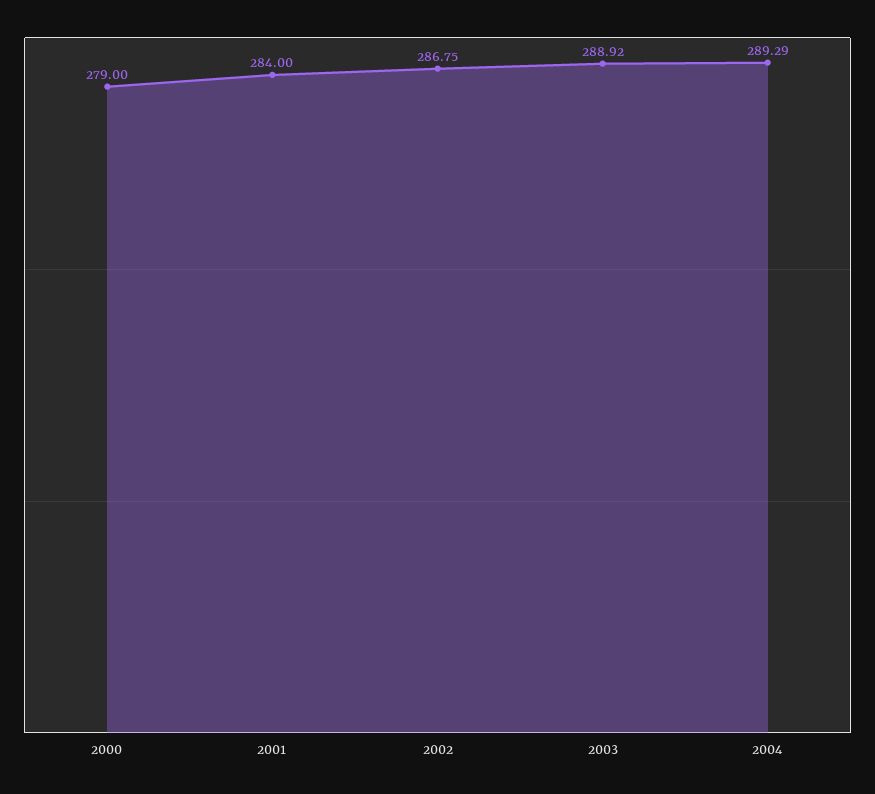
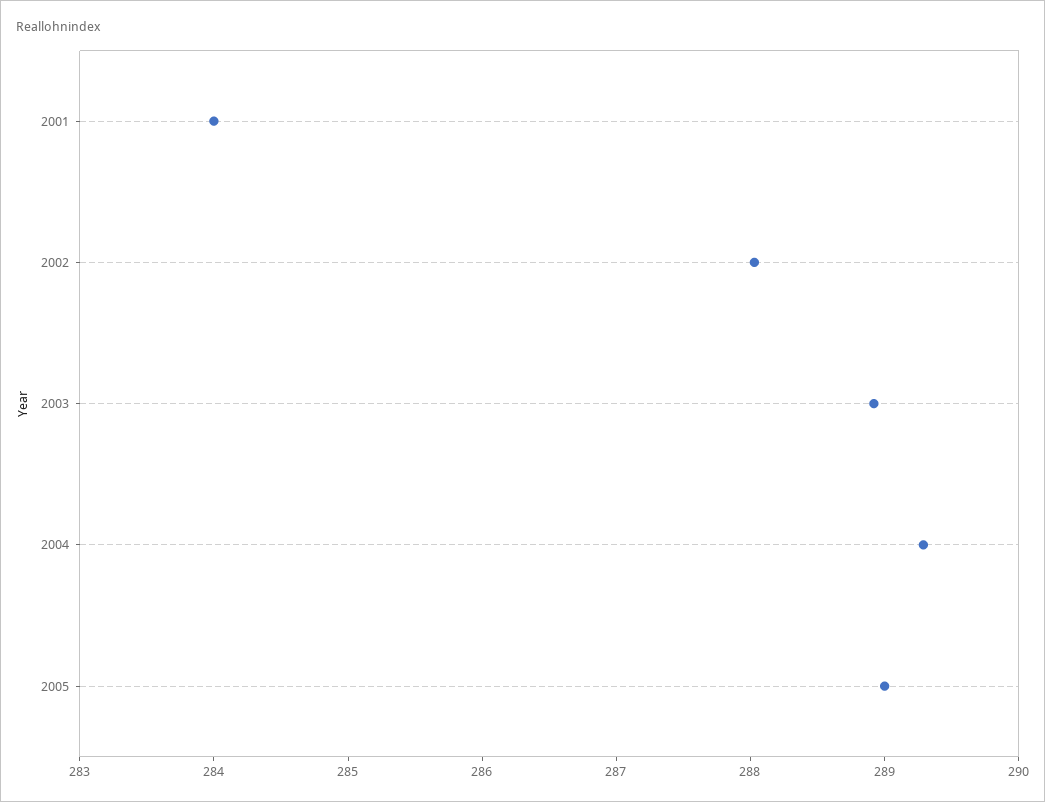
2000: 279 -> none
2002: 286.75 -> 288
2005: none -> 289

